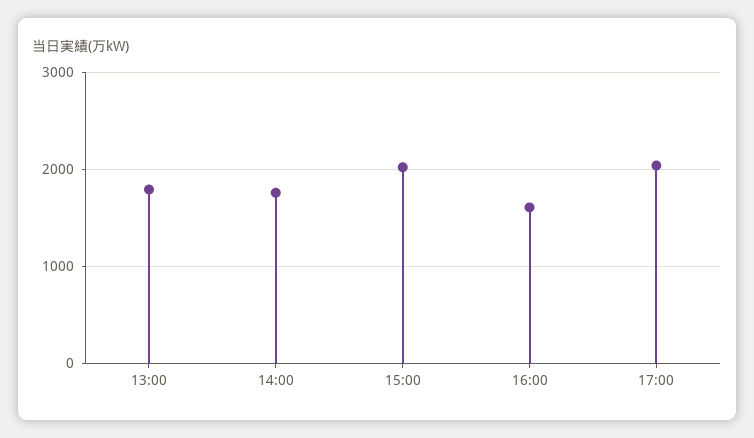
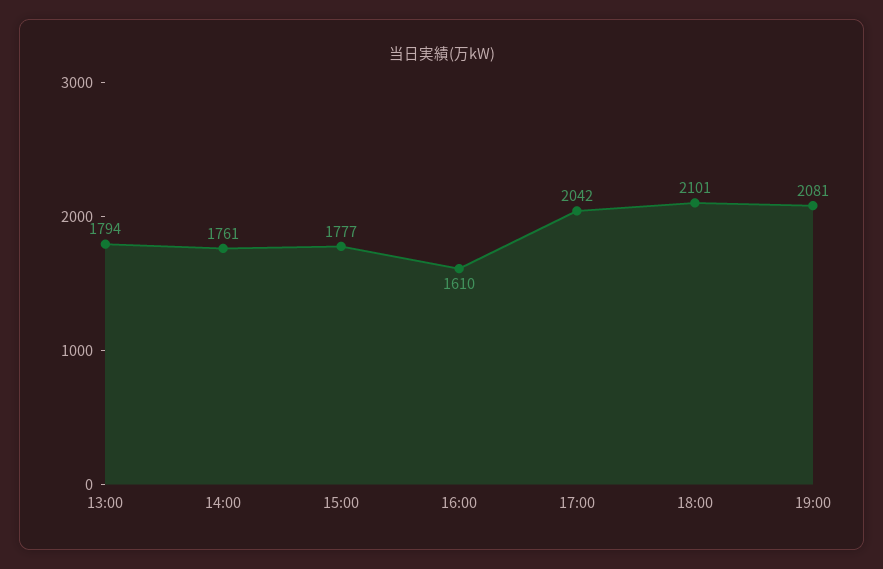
15:00: 2000 -> 1777
18:00: none -> 2101
19:00: none -> 2081

